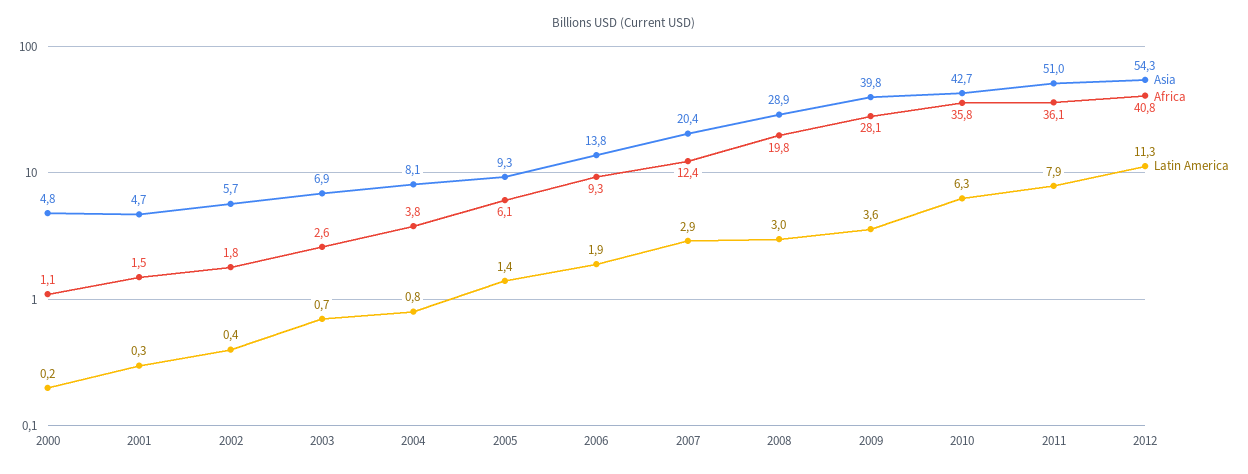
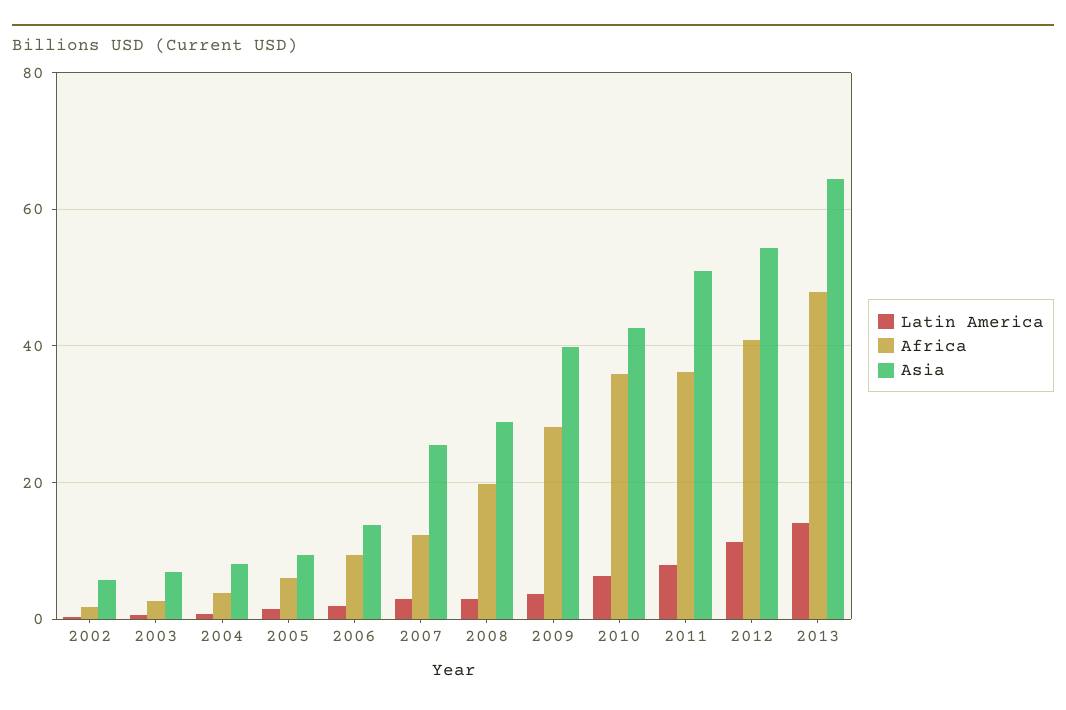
Asia, 2000: 4.8 -> none
Africa, 2000: 1.1 -> none
Latin America, 2000: 0.2 -> none
Asia, 2001: 4.7 -> none
Africa, 2001: 1.5 -> none
Latin America, 2001: 0.3 -> none
Asia, 2007: 20.4 -> 26
Latin America, 2013: none -> 14
Africa, 2013: none -> 48
Asia, 2013: none -> 64

